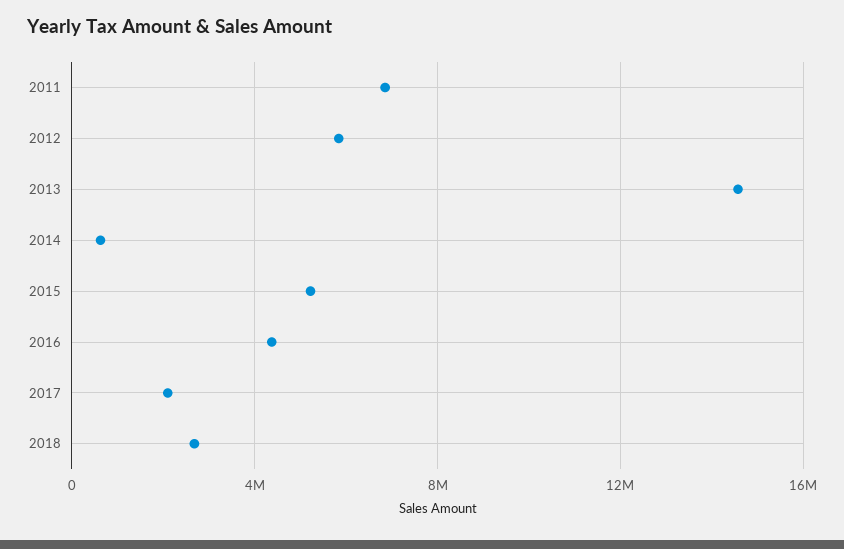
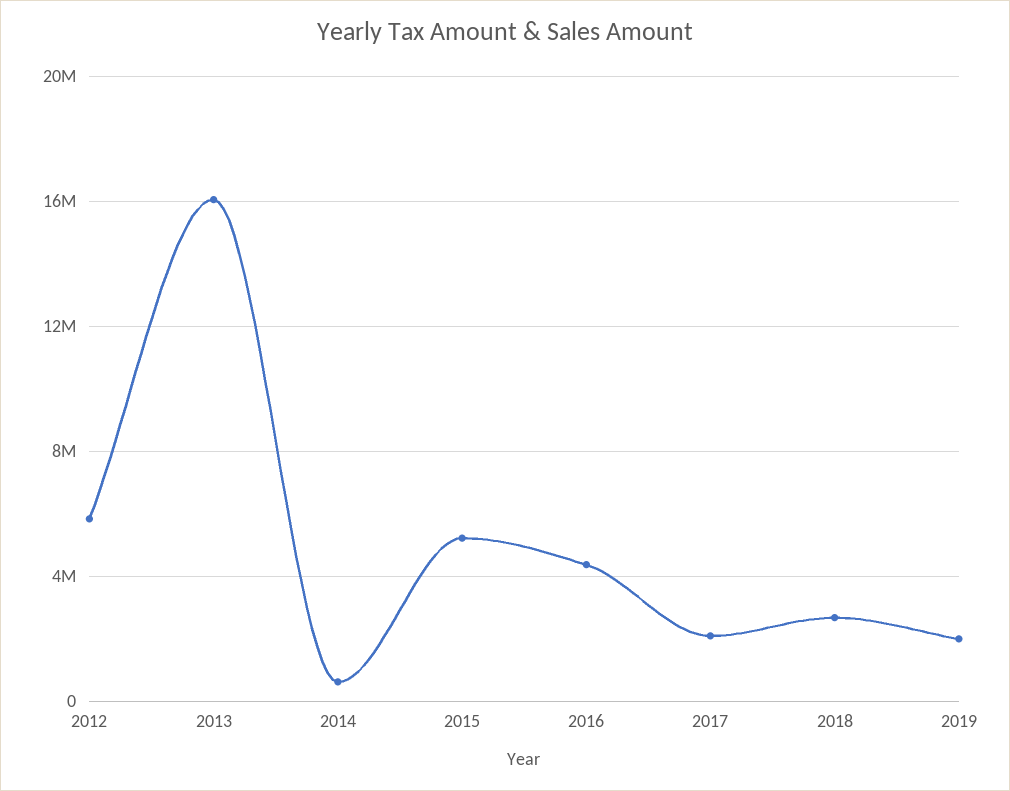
2011: 7000000 -> none
2013: 14500000 -> 16000000
2019: none -> 2000000

